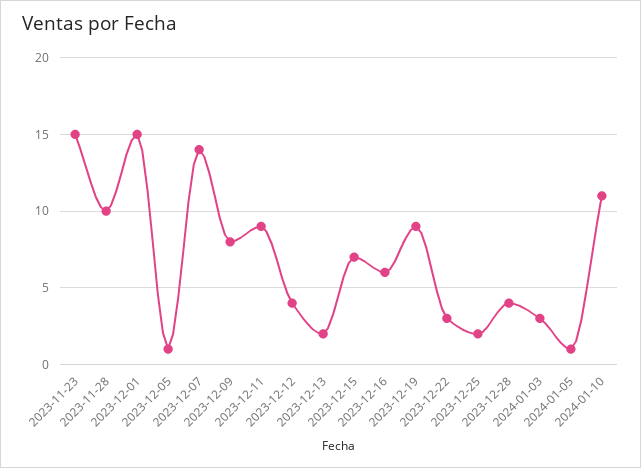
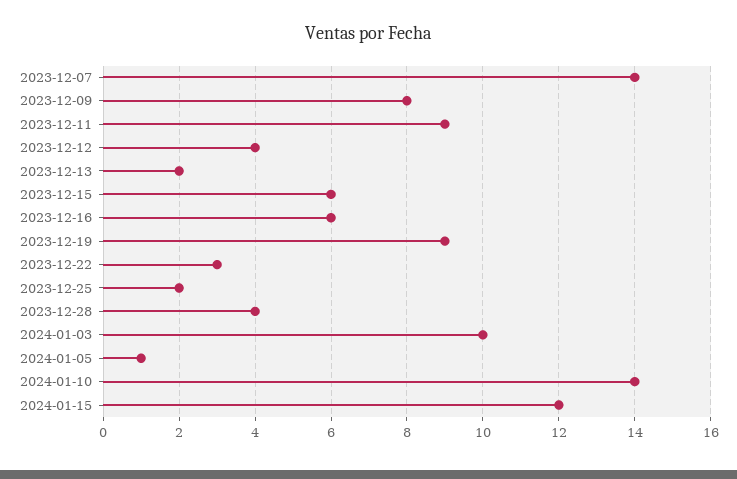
2023-11-23: 15 -> none
2023-11-28: 10 -> none
2023-12-01: 15 -> none
2023-12-05: 1 -> none
2023-12-15: 7 -> 6
2024-01-03: 3 -> 10
2024-01-10: 11 -> 14
2024-01-15: none -> 12

